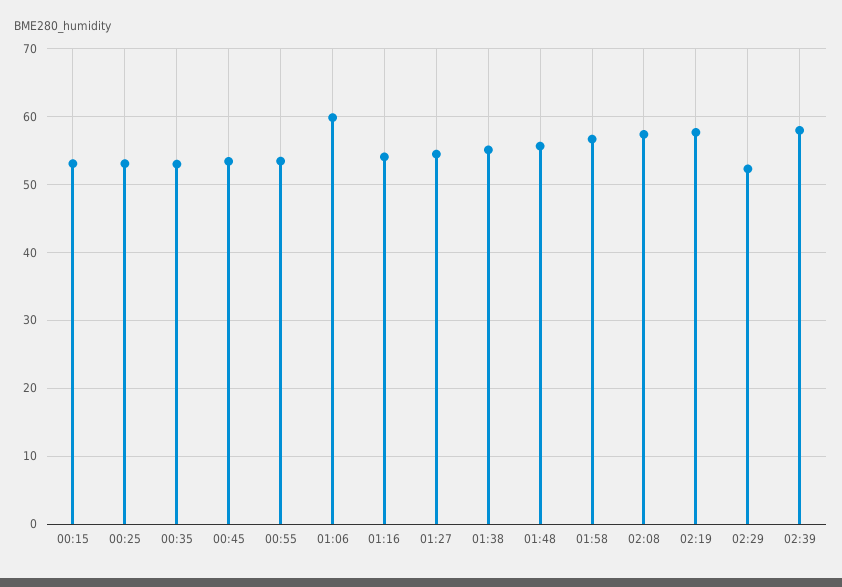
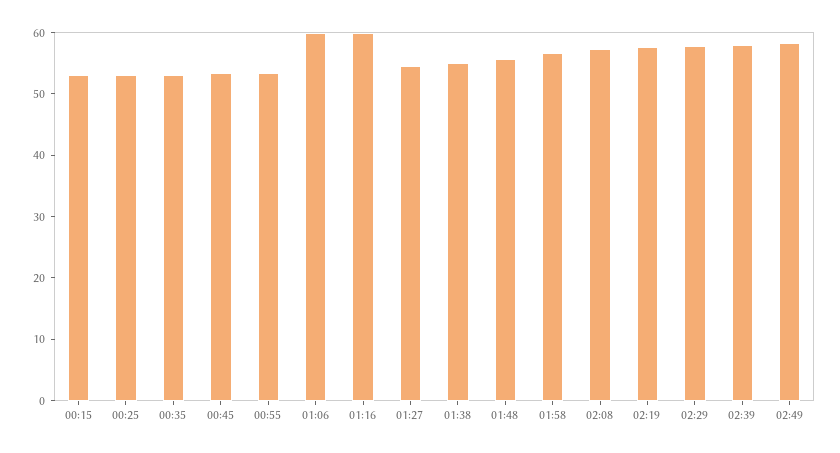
01:16: 54 -> 60
02:29: 52 -> 58
02:49: none -> 58

